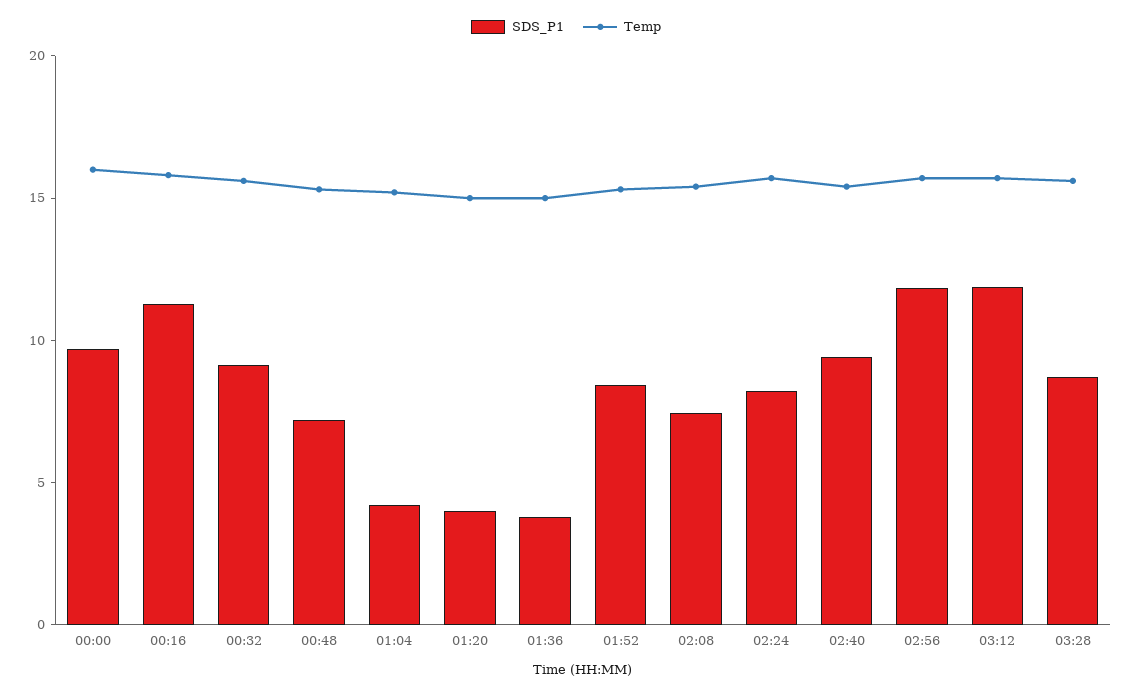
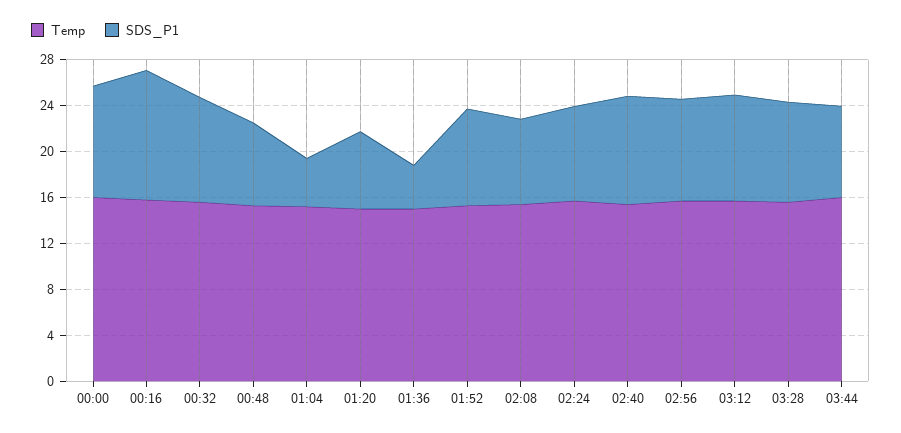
SDS_P1, 01:20: 4 -> 7
SDS_P1, 02:56: 12 -> 9
SDS_P1, 03:12: 12 -> 9
Temp, 03:44: none -> 16
SDS_P1, 03:44: none -> 8

